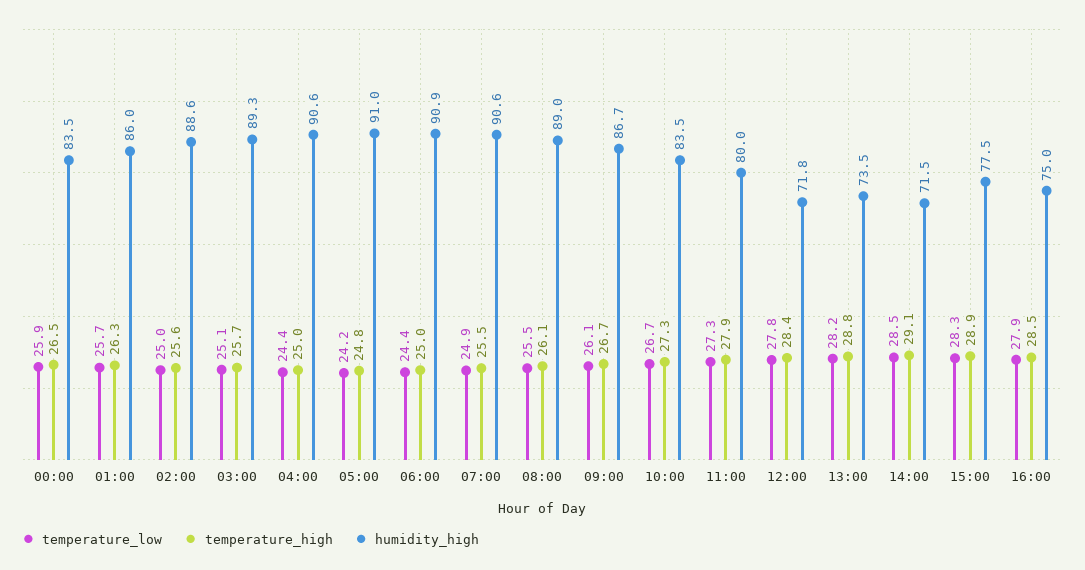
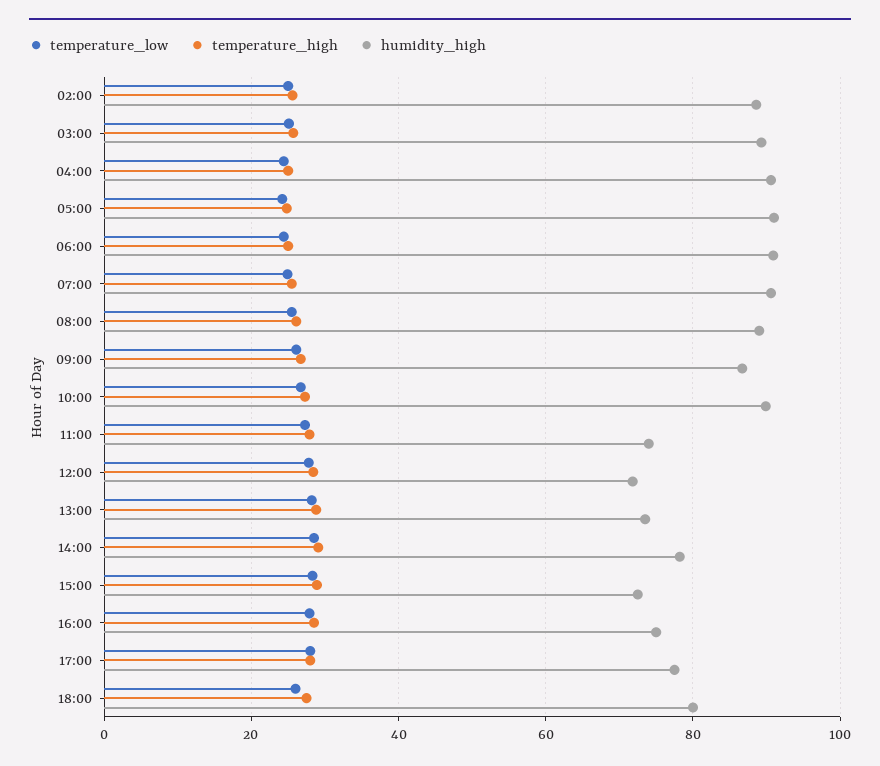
temperature_low, 00:00: 25.9 -> none
temperature_high, 00:00: 26.5 -> none
humidity_high, 00:00: 83.5 -> none
temperature_low, 01:00: 25.7 -> none
temperature_high, 01:00: 26.3 -> none
humidity_high, 01:00: 86 -> none
humidity_high, 10:00: 83.5 -> 90
humidity_high, 11:00: 80 -> 74
humidity_high, 14:00: 71.5 -> 78
humidity_high, 15:00: 77.5 -> 72
temperature_low, 17:00: none -> 28
temperature_high, 17:00: none -> 28
humidity_high, 17:00: none -> 78
temperature_low, 18:00: none -> 26
temperature_high, 18:00: none -> 28
humidity_high, 18:00: none -> 80

